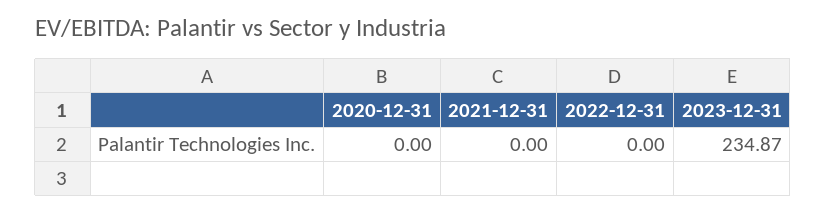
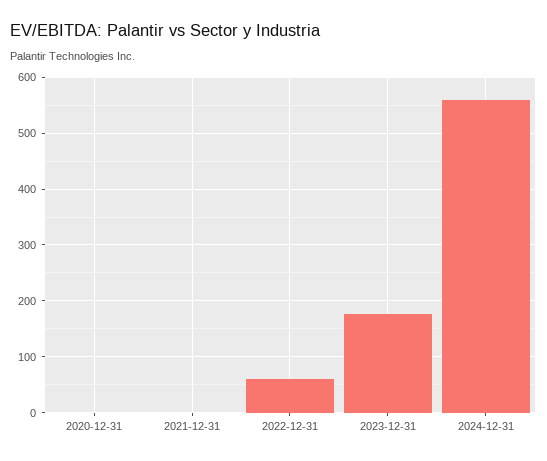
2022-12-31: 0 -> 60
2023-12-31: 234.87 -> 180
2024-12-31: none -> 560

